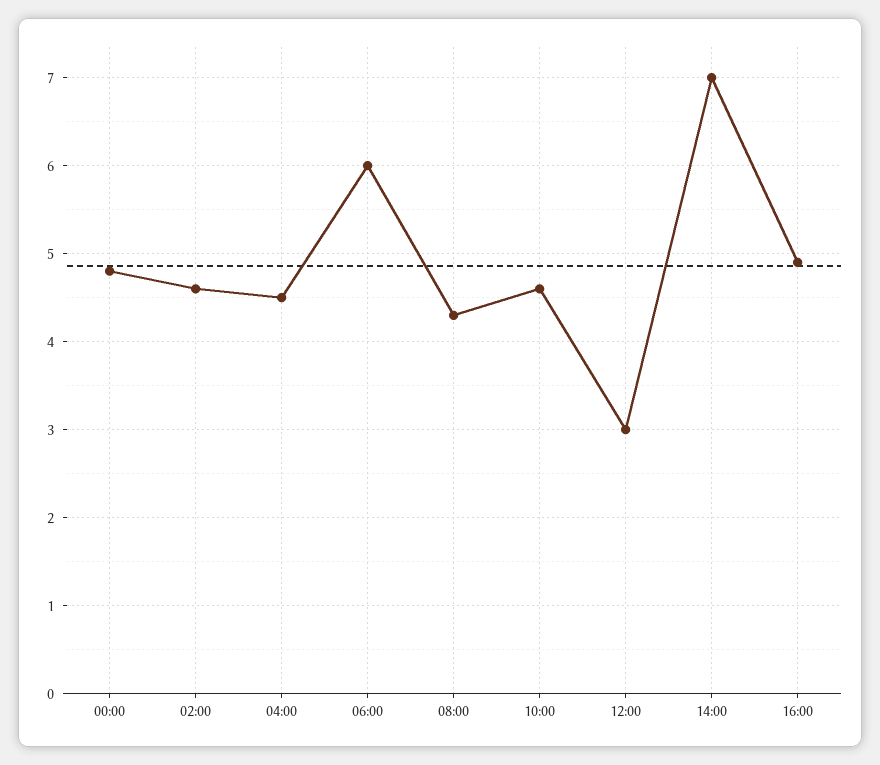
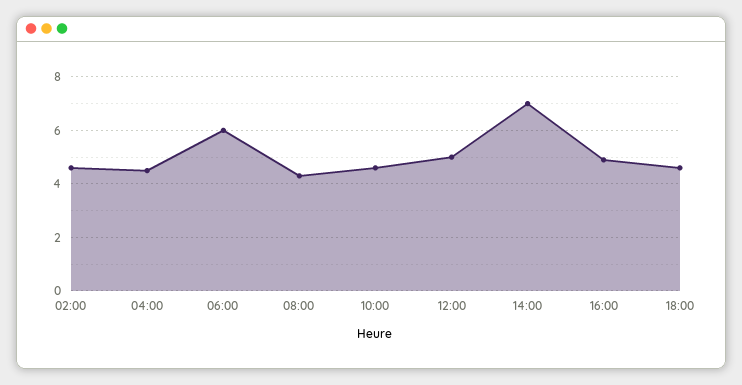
00:00: 4.8 -> none
12:00: 3 -> 5
18:00: none -> 4.5

